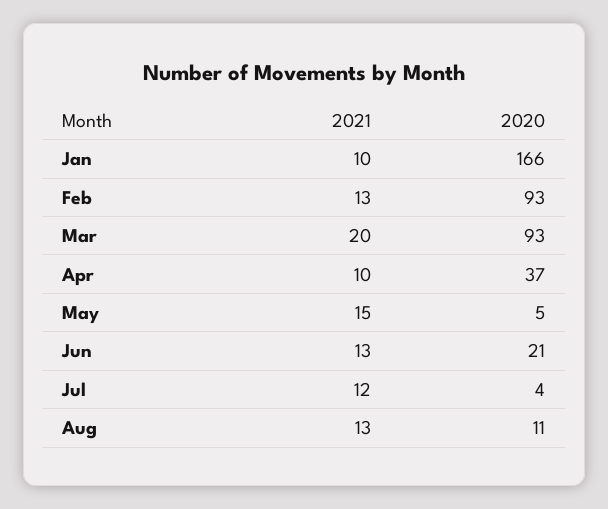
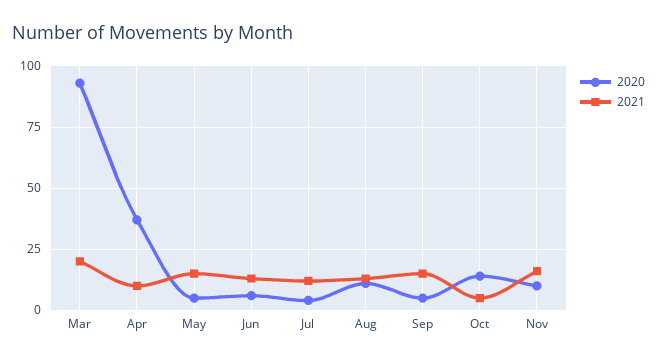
2021, Jan: 10 -> none
2020, Jan: 166 -> none
2021, Feb: 13 -> none
2020, Feb: 93 -> none
2020, Jun: 21 -> 5
2020, Sep: none -> 5
2021, Sep: none -> 15
2020, Oct: none -> 15
2021, Oct: none -> 5
2020, Nov: none -> 10
2021, Nov: none -> 15

